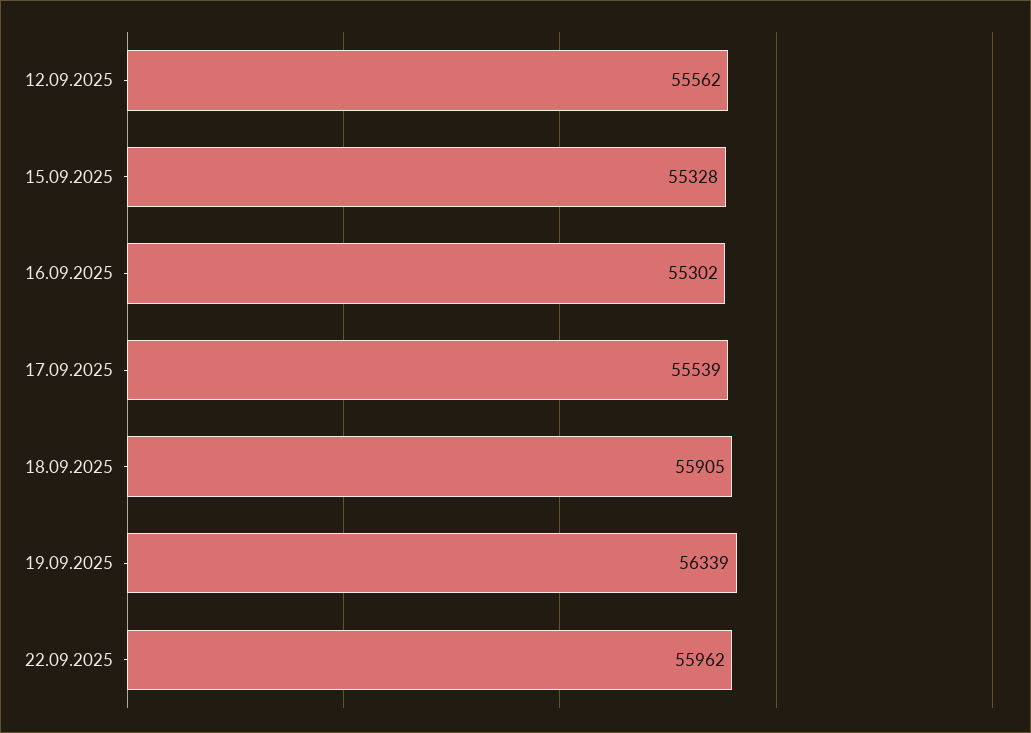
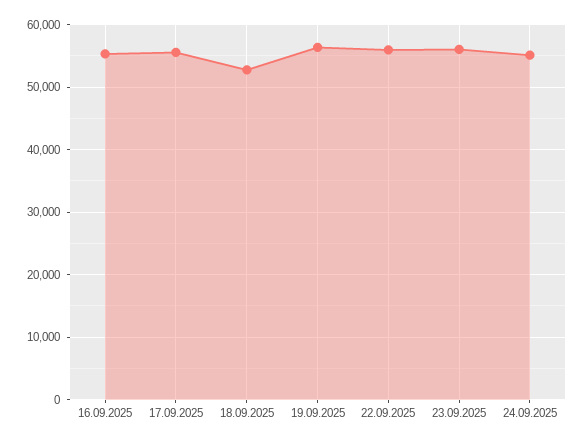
12.09.2025: 55562 -> none
15.09.2025: 55328 -> none
18.09.2025: 55905 -> 53000
23.09.2025: none -> 56000
24.09.2025: none -> 55000

